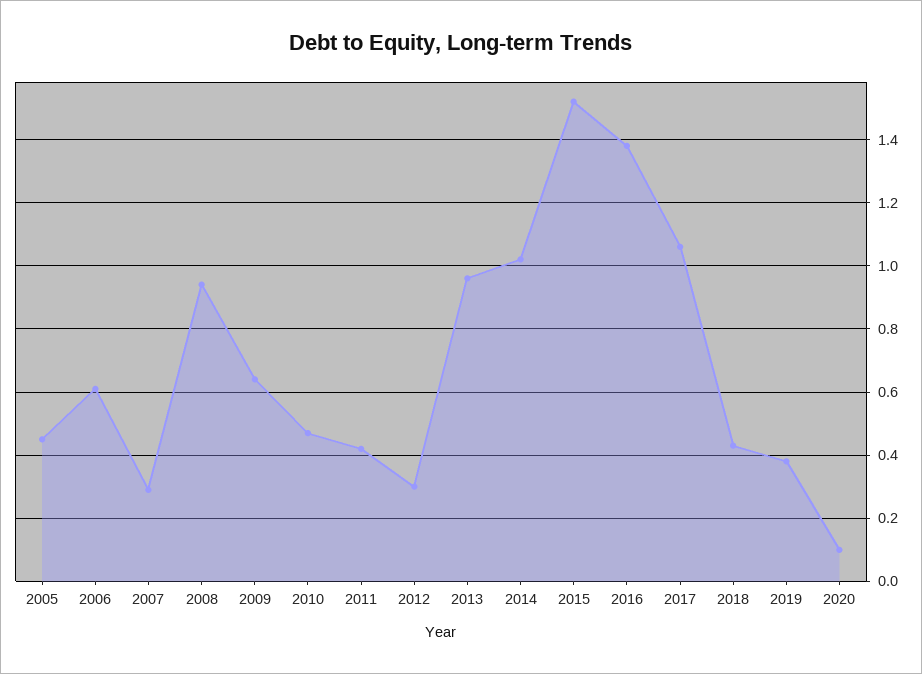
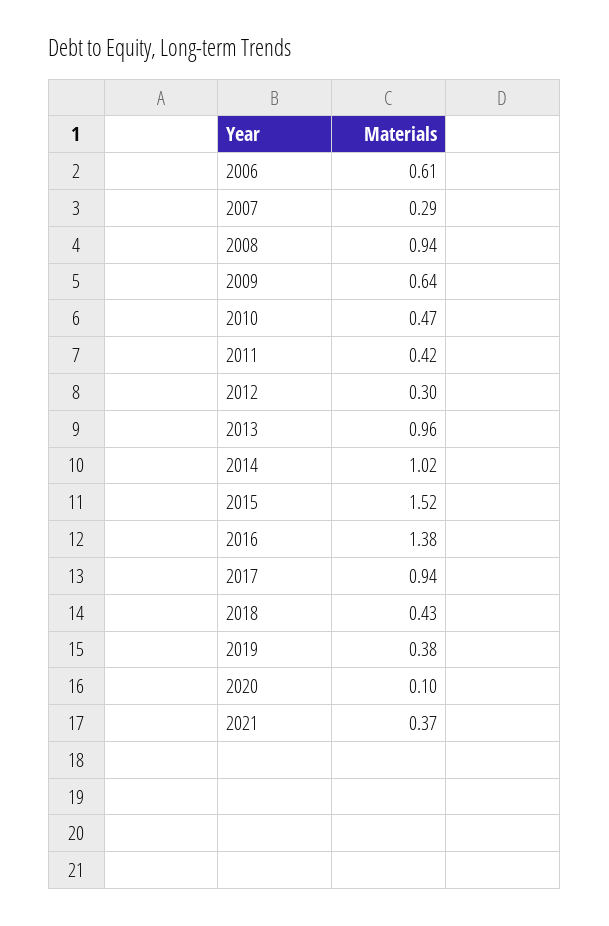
2005: 0.45 -> none
2017: 1.05 -> 0.94
2021: none -> 0.37

